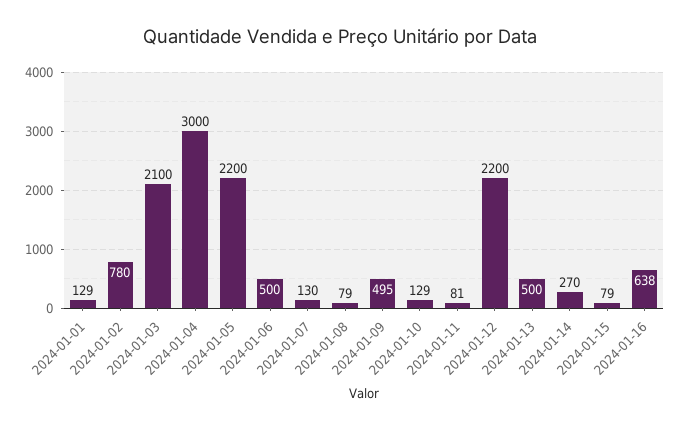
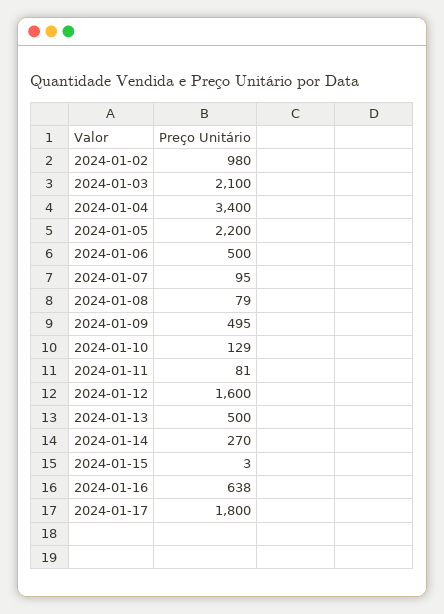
2024-01-01: 129 -> none
2024-01-02: 780 -> 980
2024-01-04: 3000 -> 3400
2024-01-07: 130 -> 95
2024-01-12: 2200 -> 1600
2024-01-15: 79 -> 3
2024-01-17: none -> 1800

